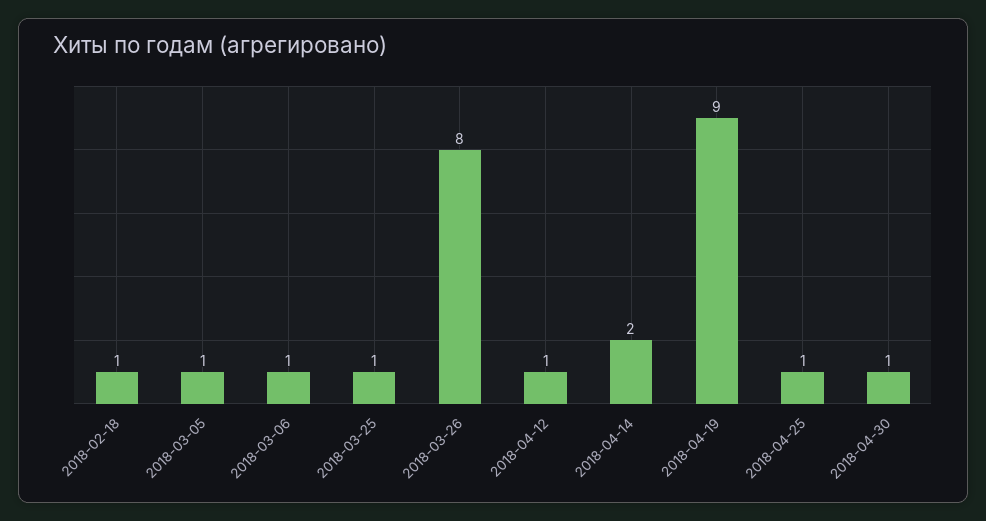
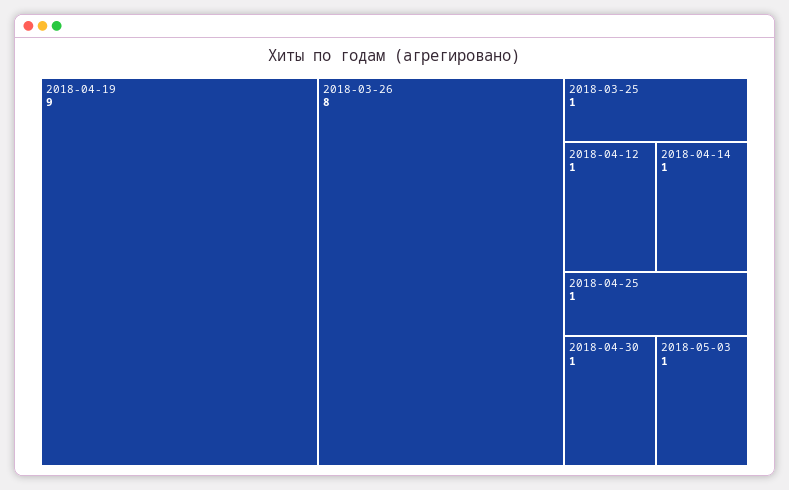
2018-02-18: 1 -> none
2018-03-05: 1 -> none
2018-03-06: 1 -> none
2018-04-14: 2 -> 1
2018-05-03: none -> 1

